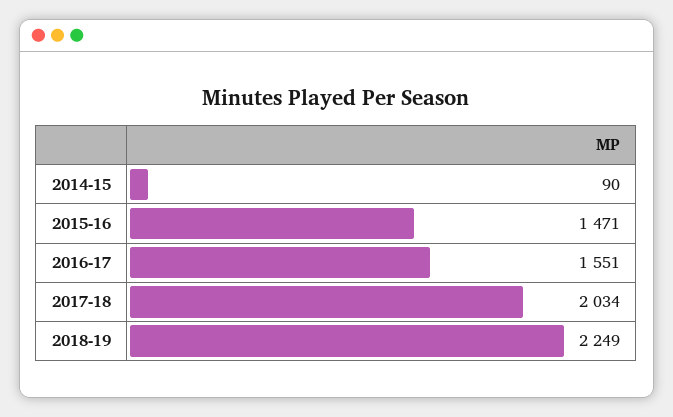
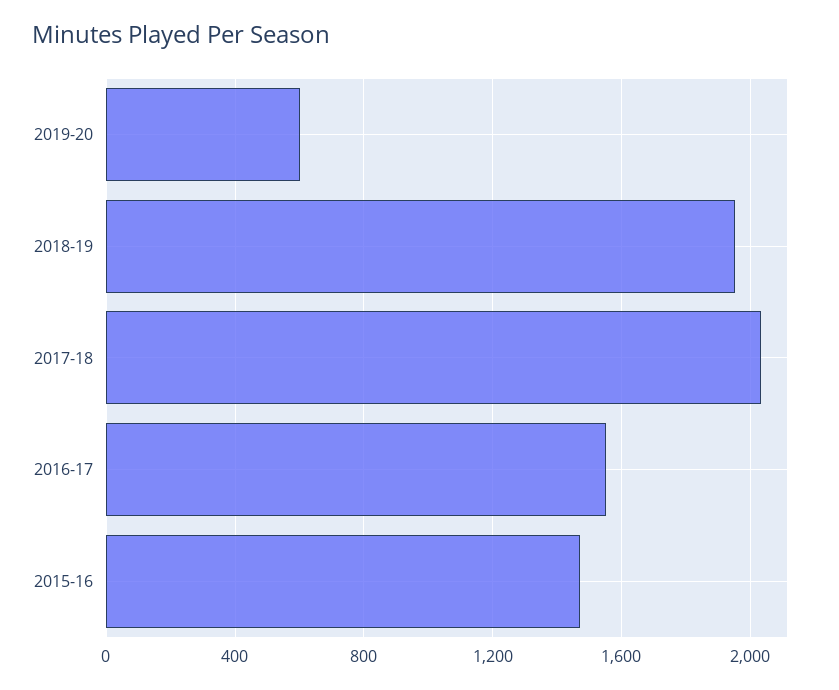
2014-15: 90 -> none
2018-19: 2249 -> 1950
2019-20: none -> 600

